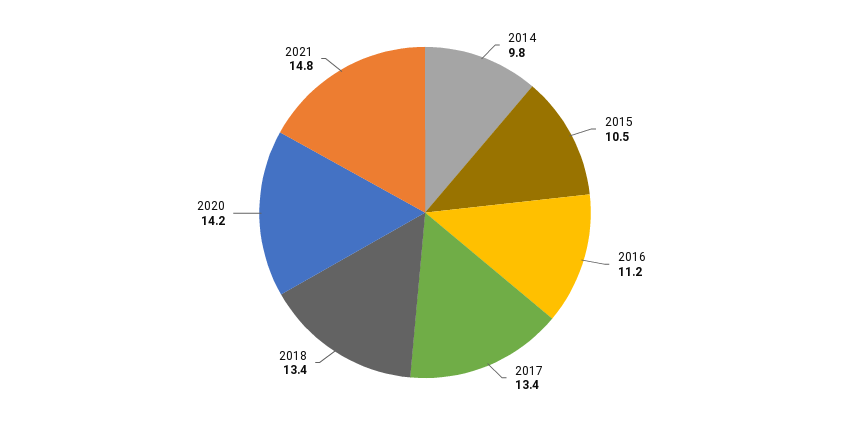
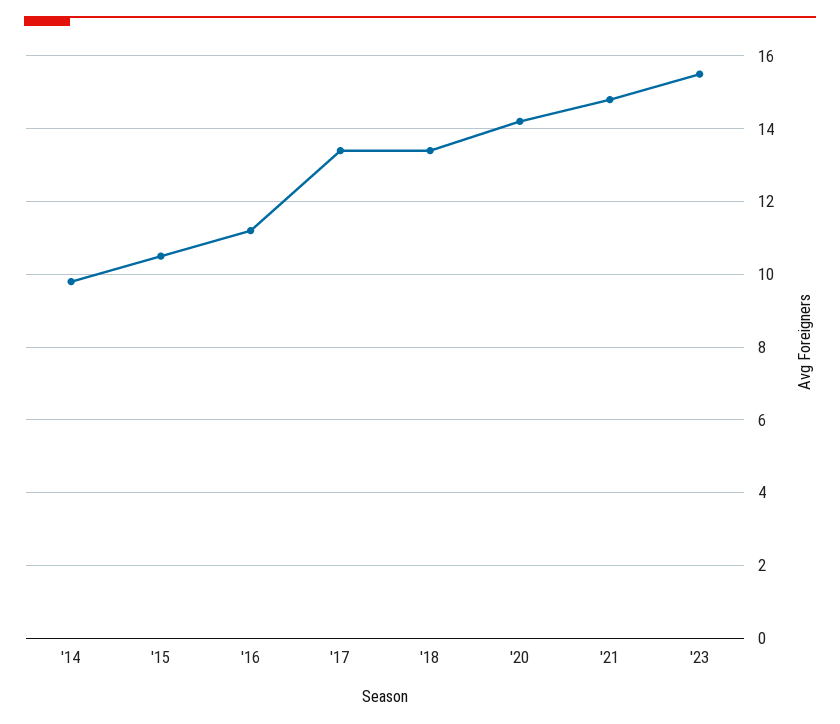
'23: none -> 15.5

